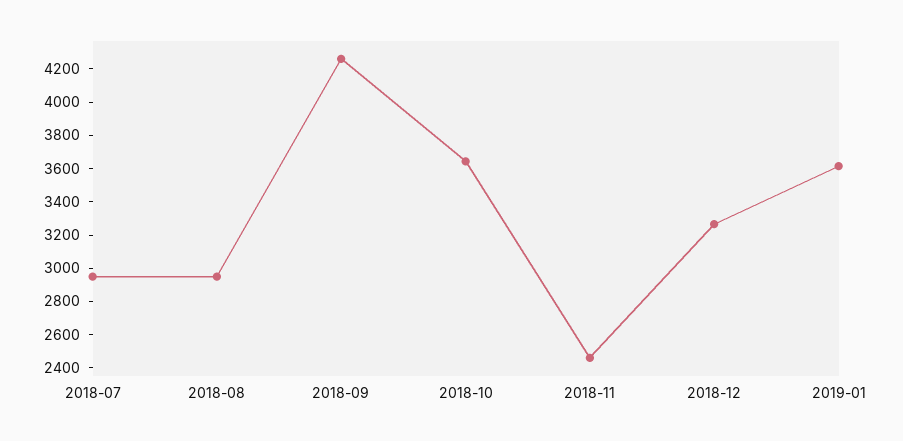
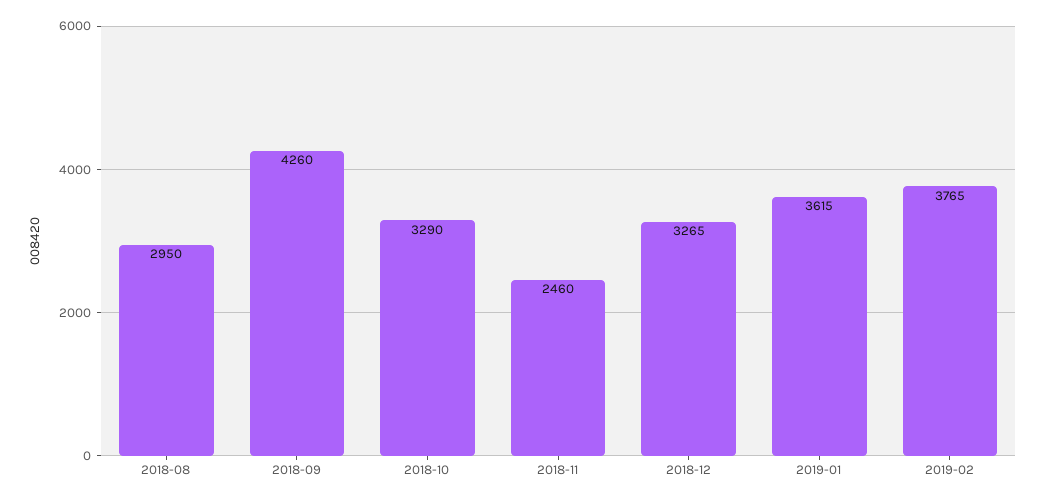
2018-07: 2950 -> none
2018-10: 3650 -> 3290
2019-02: none -> 3765

